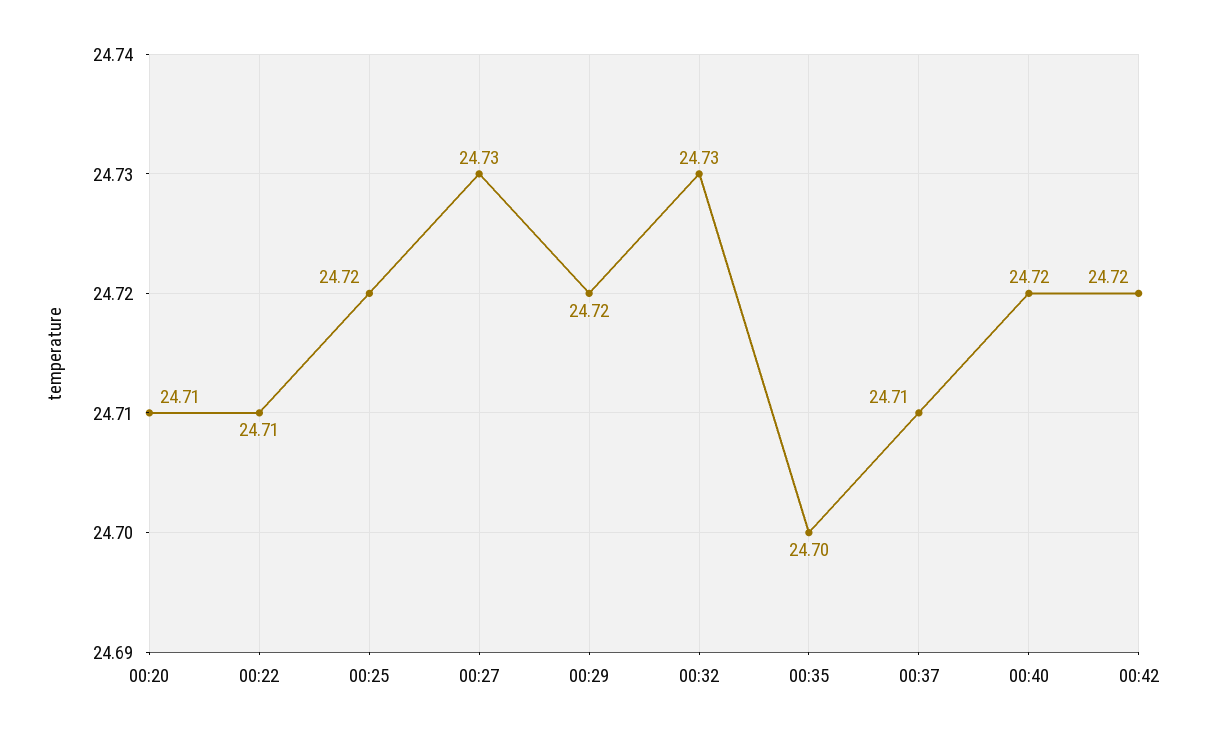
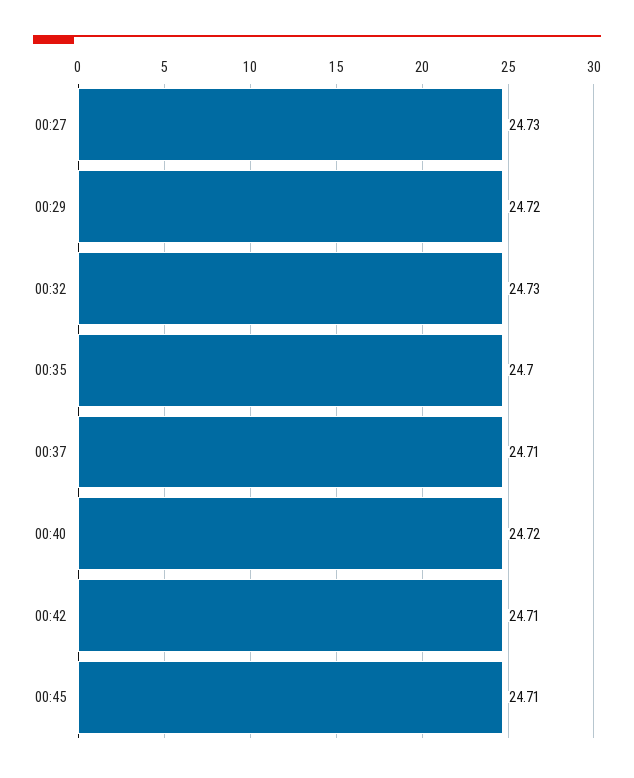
00:20: 24.71 -> none
00:22: 24.71 -> none
00:25: 24.72 -> none
00:42: 24.72 -> 24.71
00:45: none -> 24.71

